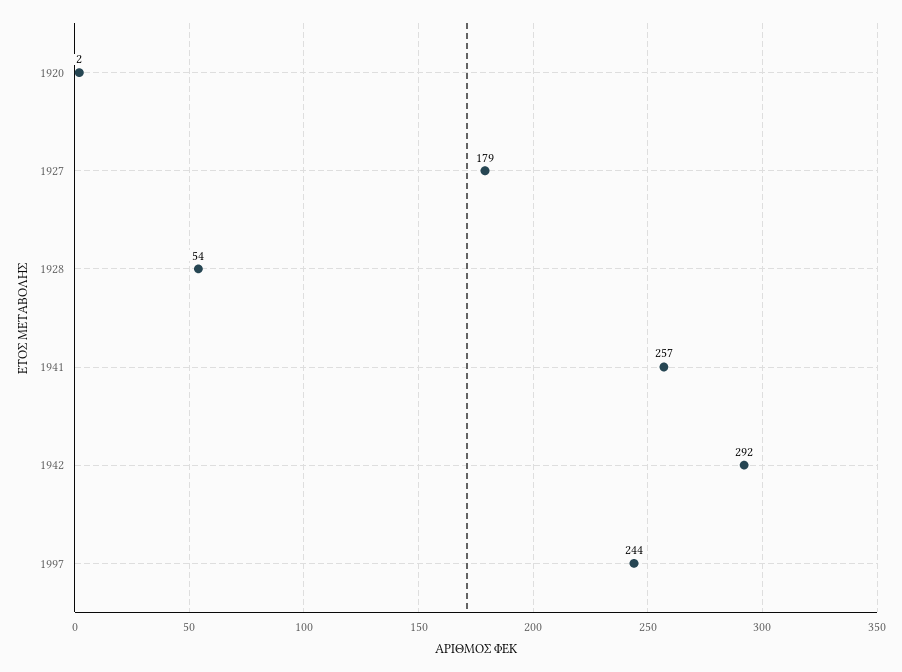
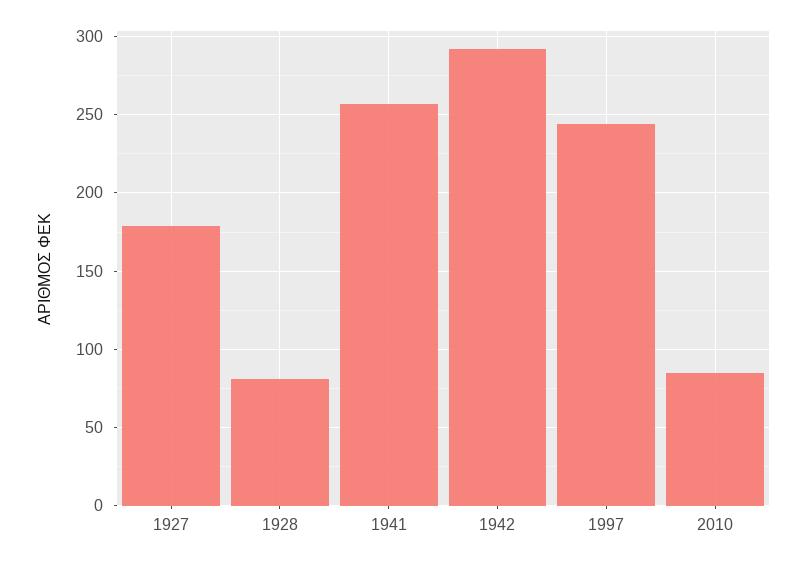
1920: 2 -> none
1928: 54 -> 80
2010: none -> 85

